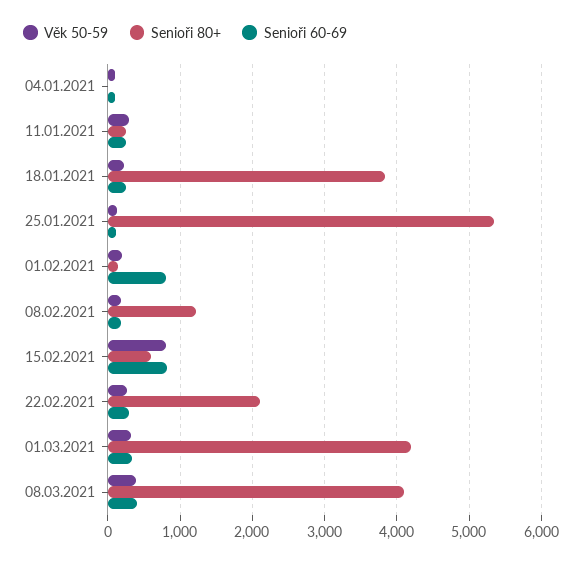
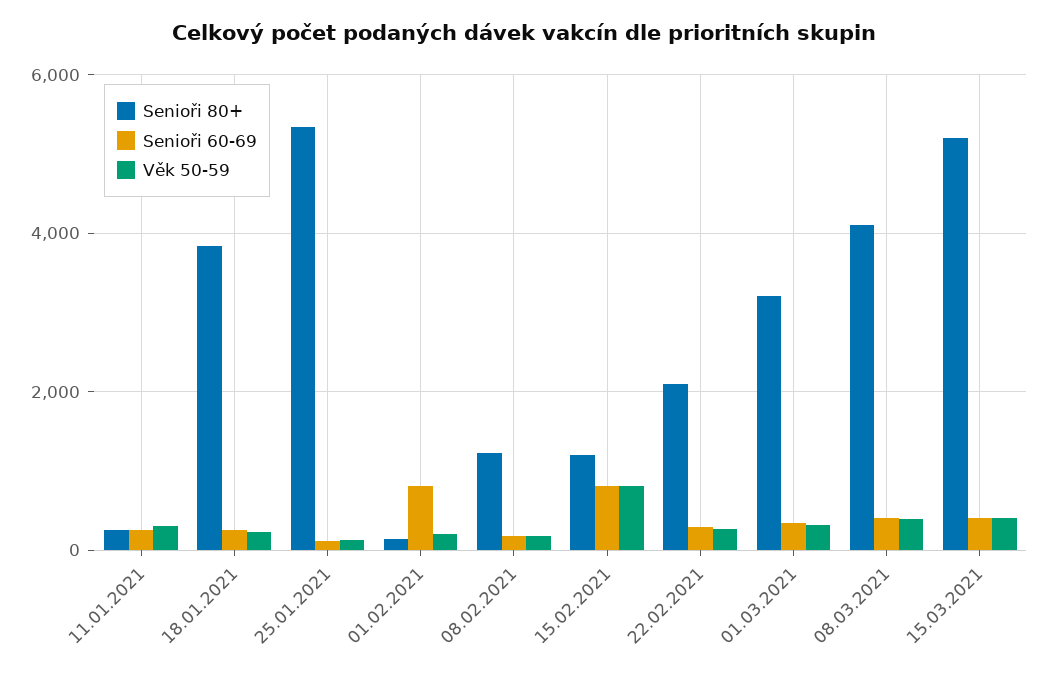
Věk 50-59, 04.01.2021: 100 -> none
Senioři 80+, 04.01.2021: 0 -> none
Senioři 60-69, 04.01.2021: 100 -> none
Senioři 80+, 15.02.2021: 600 -> 1200
Senioři 80+, 01.03.2021: 4200 -> 3200
Senioři 80+, 15.03.2021: none -> 5200
Senioři 60-69, 15.03.2021: none -> 400
Věk 50-59, 15.03.2021: none -> 400

